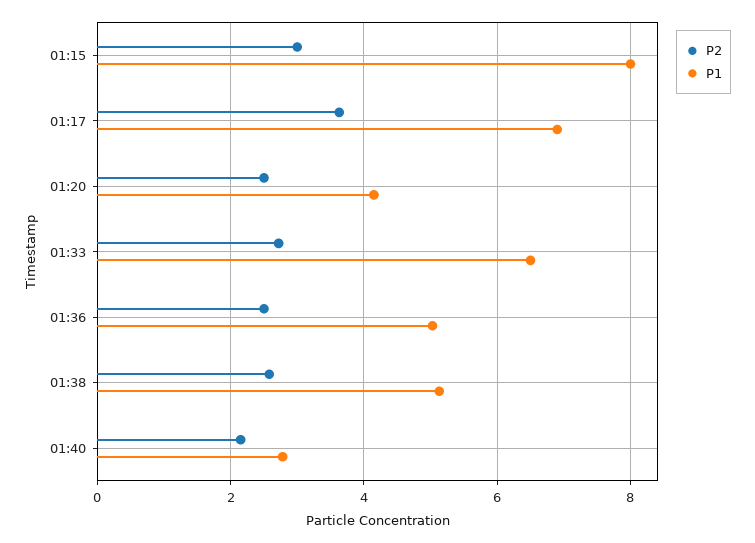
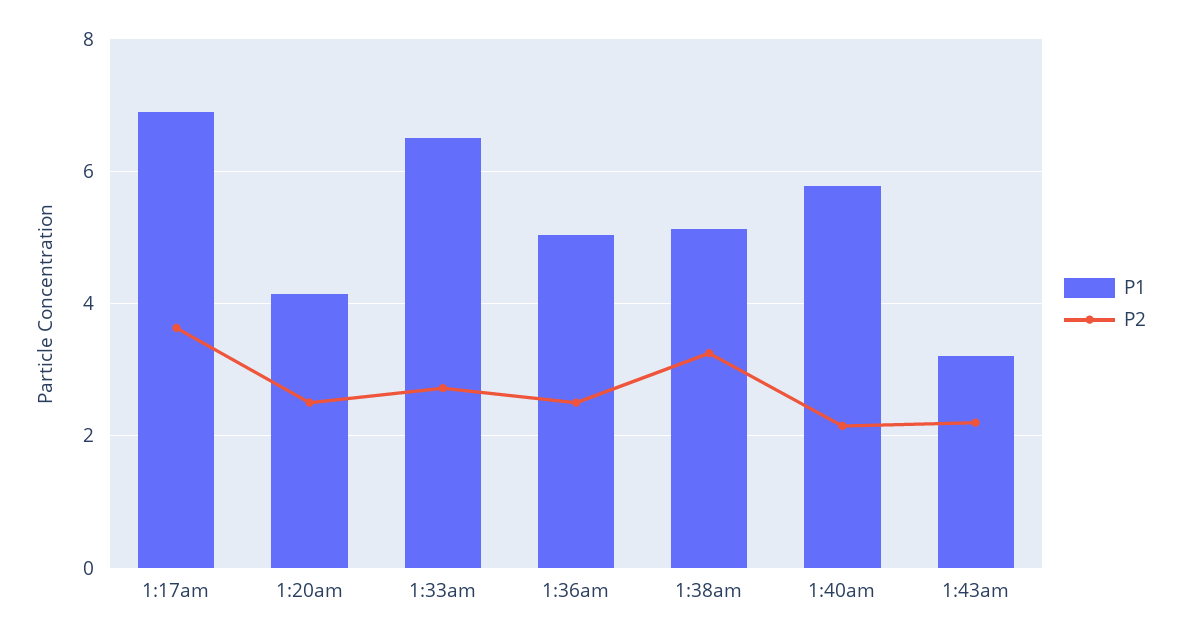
P2, 01:15: 3 -> none
P1, 01:15: 8 -> none
P2, 01:38: 2.6 -> 3.2
P1, 01:40: 2.8 -> 5.8
P1, 1:43am: none -> 3.2
P2, 1:43am: none -> 2.2

